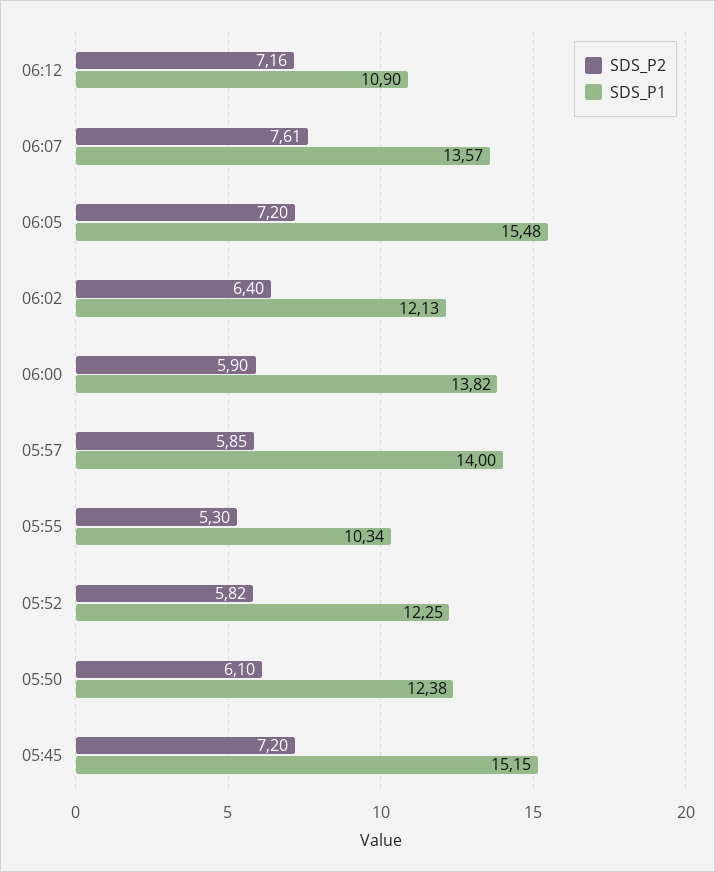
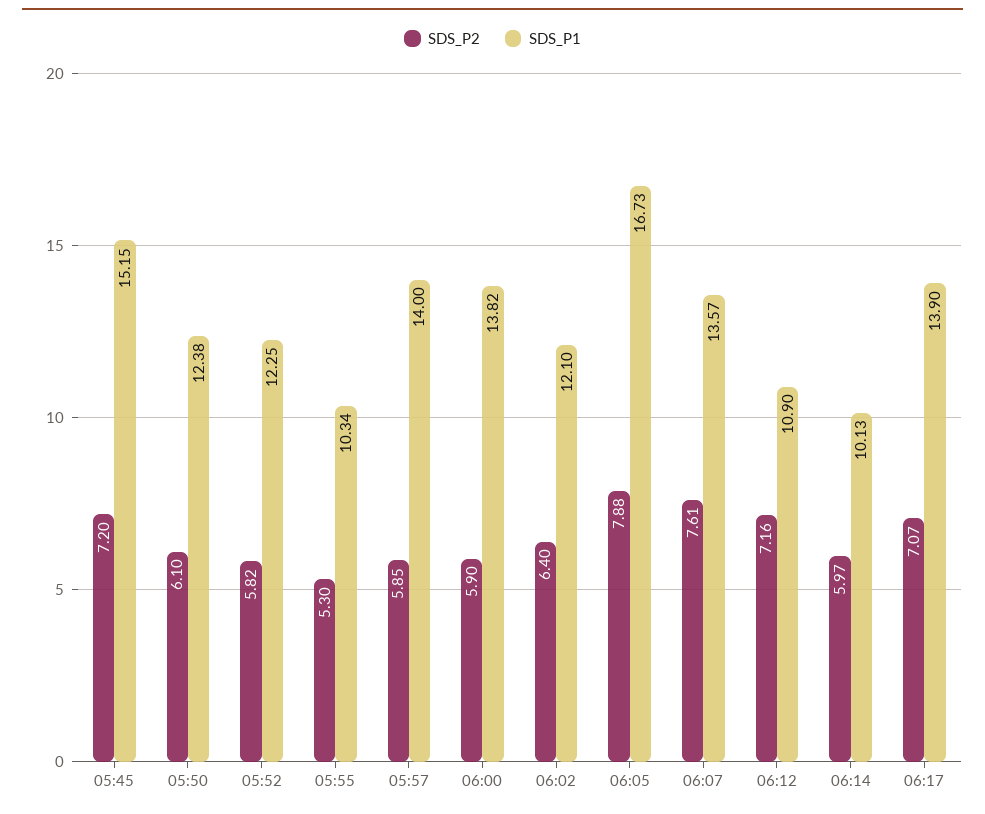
SDS_P2, 06:05: 7.2 -> 7.88
SDS_P1, 06:05: 15.48 -> 16.73
SDS_P1, 06:02: 12.13 -> 12.1
SDS_P2, 06:14: none -> 5.97
SDS_P1, 06:14: none -> 10.13
SDS_P2, 06:17: none -> 7.07
SDS_P1, 06:17: none -> 13.9

